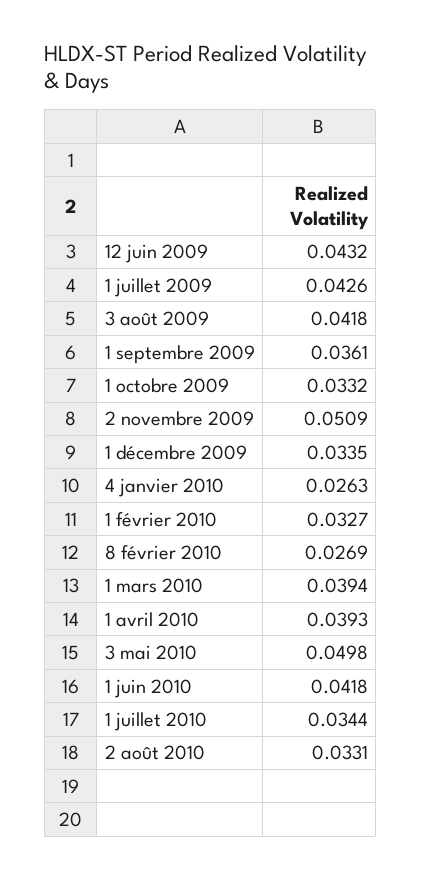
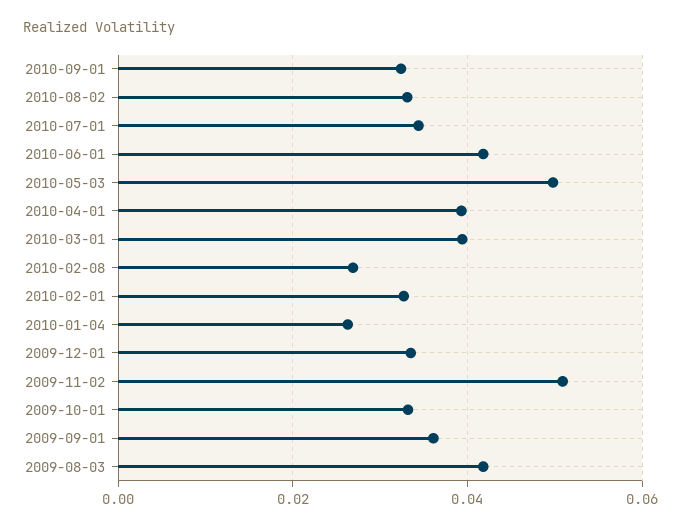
12 juin 2009: 0.0432 -> none
1 juillet 2009: 0.0426 -> none
2010-09-01: none -> 0.032

